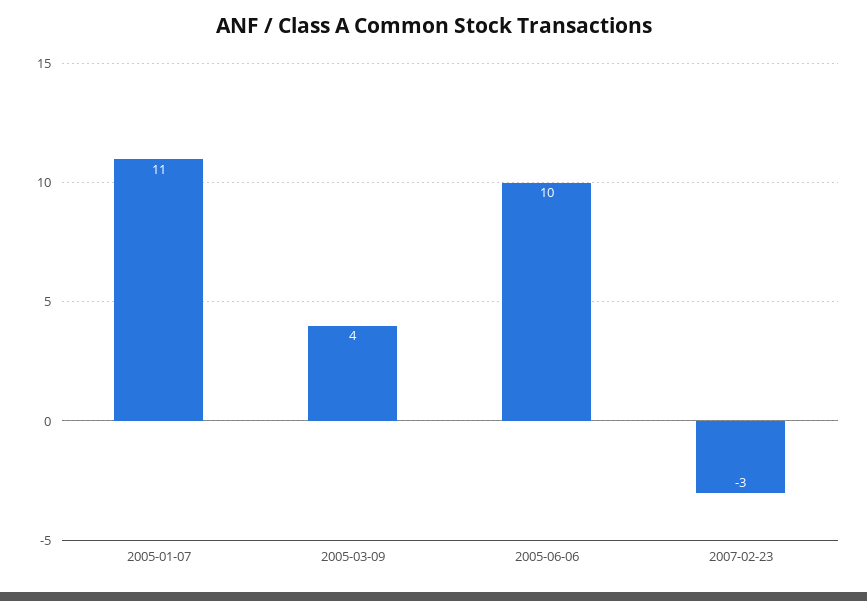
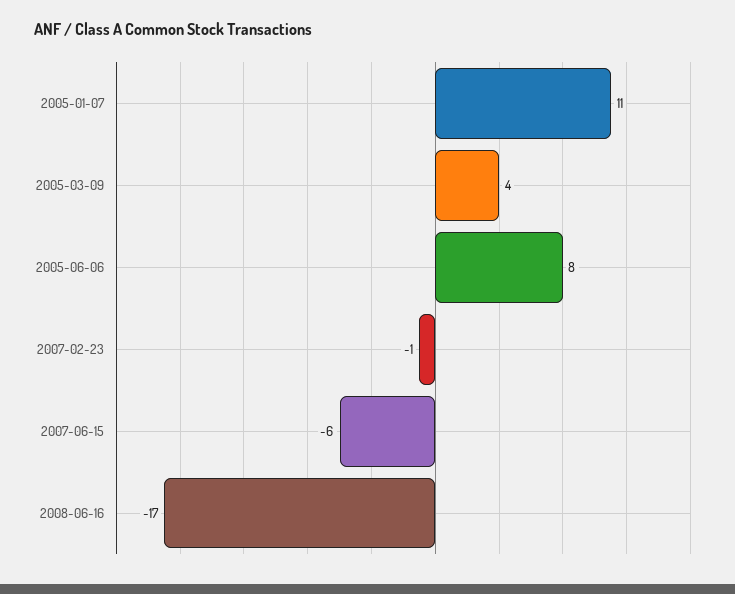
2005-06-06: 10 -> 8
2007-02-23: -3 -> -1
2007-06-15: none -> -6
2008-06-16: none -> -17

